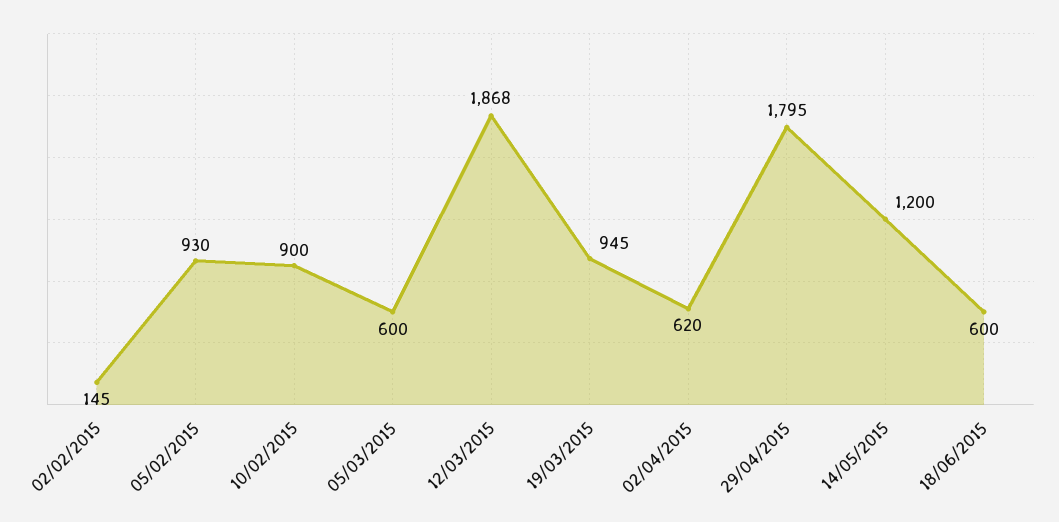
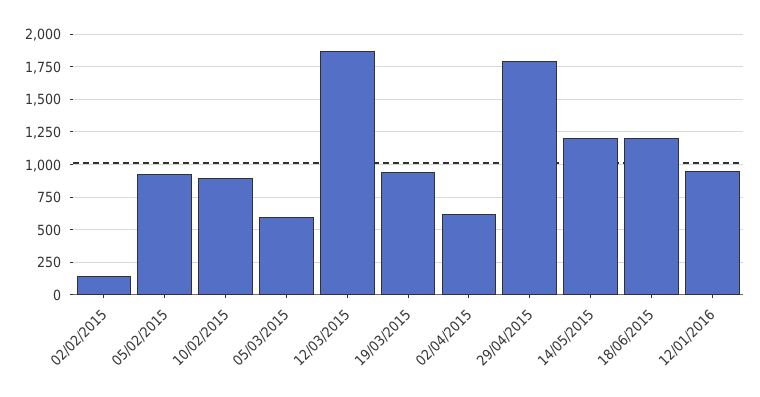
18/06/2015: 600 -> 1200
12/01/2016: none -> 950

